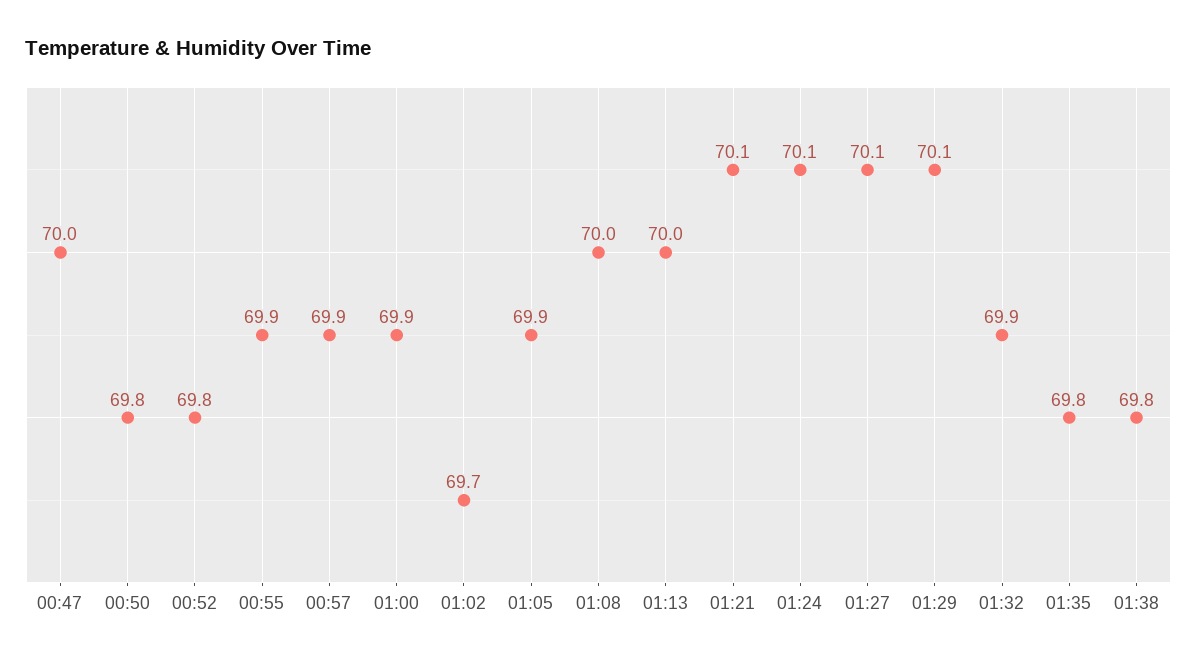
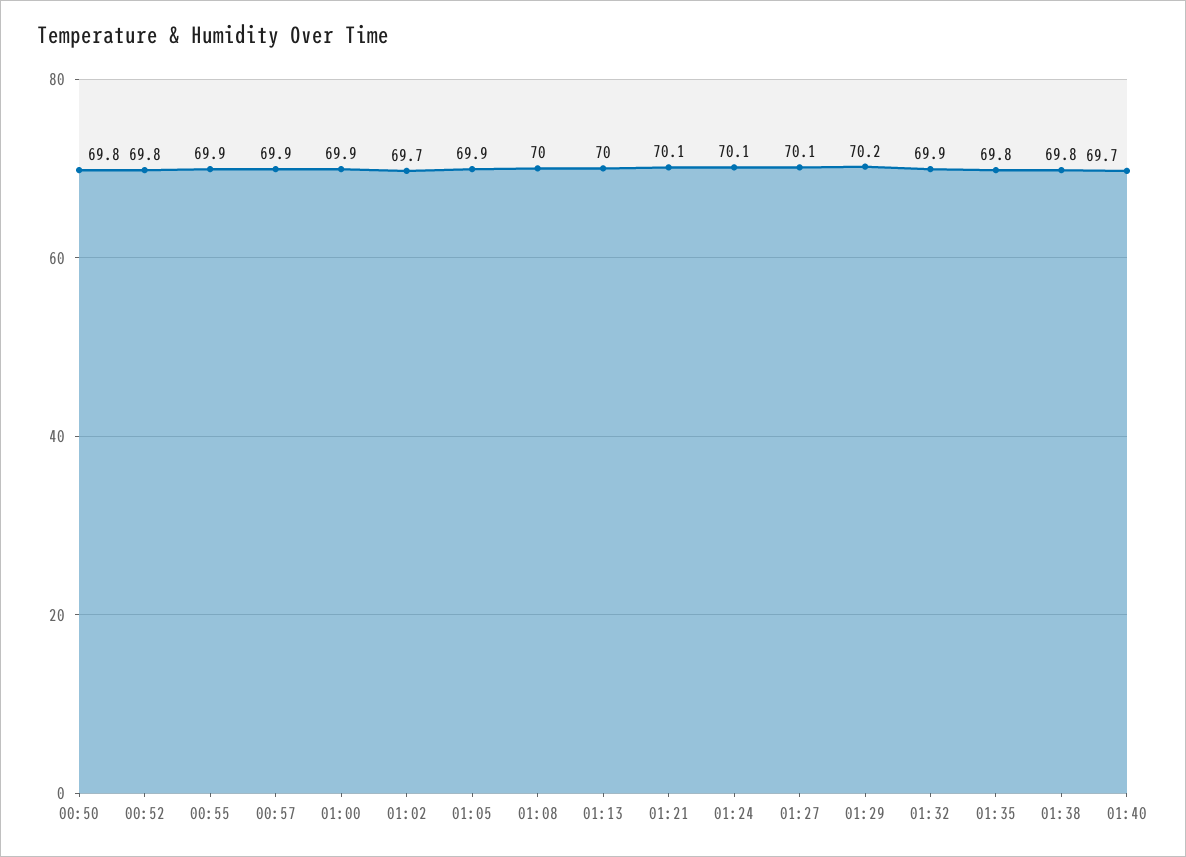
00:47: 70 -> none
01:29: 70.1 -> 70.2
01:40: none -> 69.7

